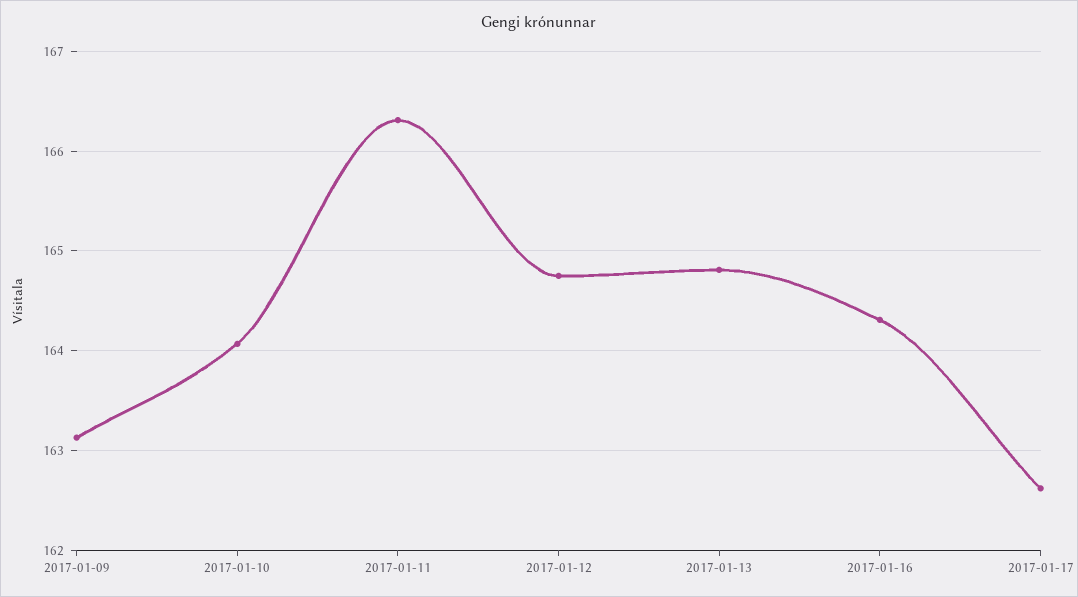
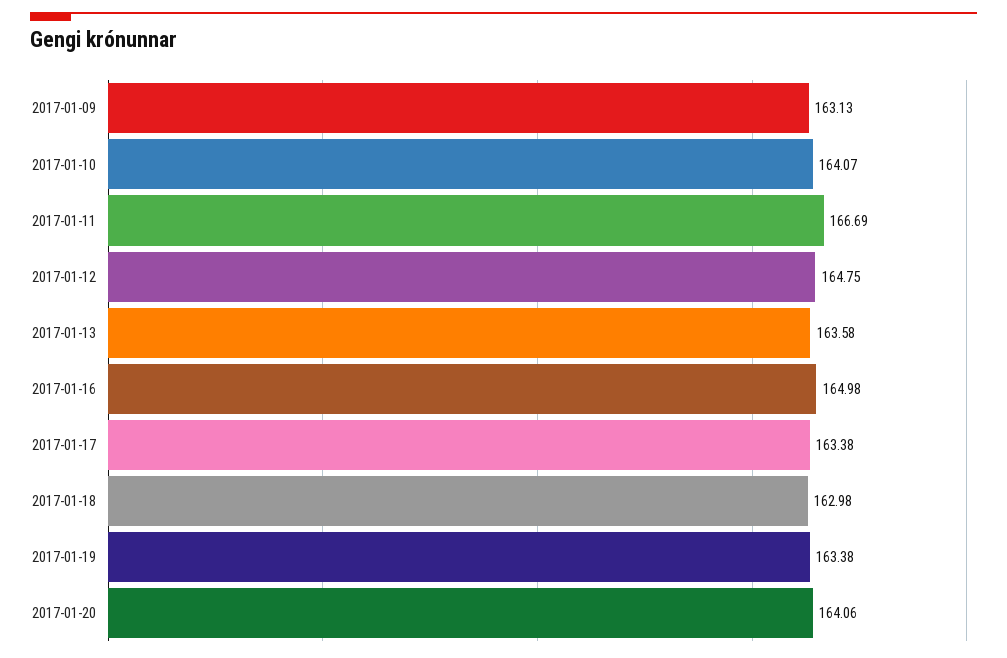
2017-01-11: 166.3 -> 166.69
2017-01-13: 164.8 -> 163.58
2017-01-16: 164.3 -> 164.98
2017-01-17: 162.6 -> 163.38
2017-01-18: none -> 162.98
2017-01-19: none -> 163.38
2017-01-20: none -> 164.06

